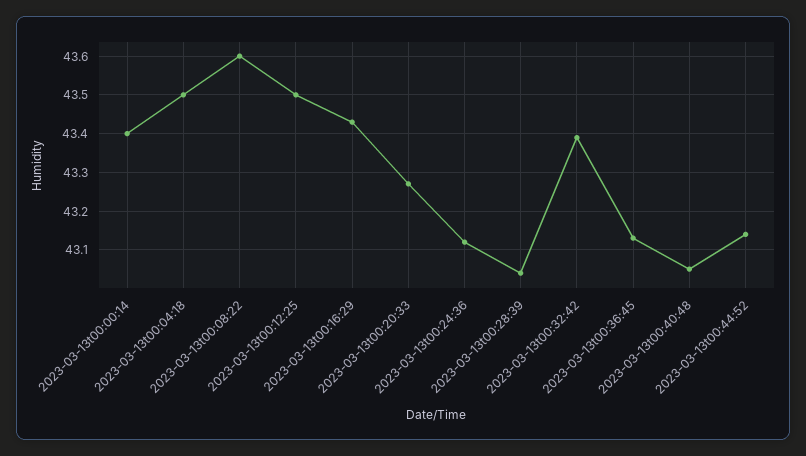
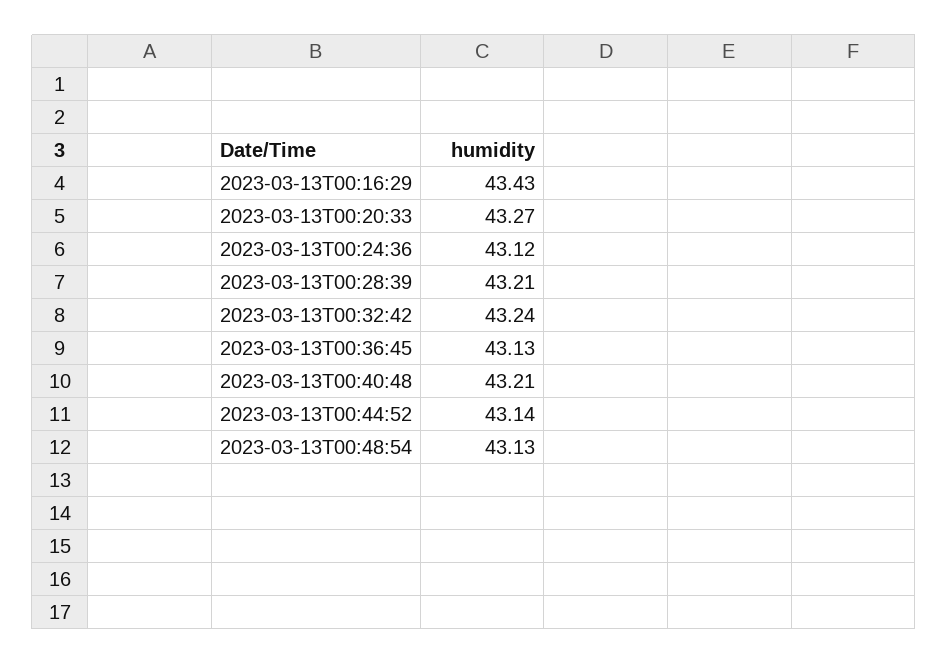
2023-03-13t00:00:14: 43.4 -> none
2023-03-13t00:04:18: 43.5 -> none
2023-03-13t00:08:22: 43.6 -> none
2023-03-13t00:12:25: 43.5 -> none
2023-03-13t00:28:39: 43.05 -> 43.21
2023-03-13t00:32:42: 43.4 -> 43.24
2023-03-13t00:40:48: 43.05 -> 43.21
2023-03-13T00:48:54: none -> 43.13

